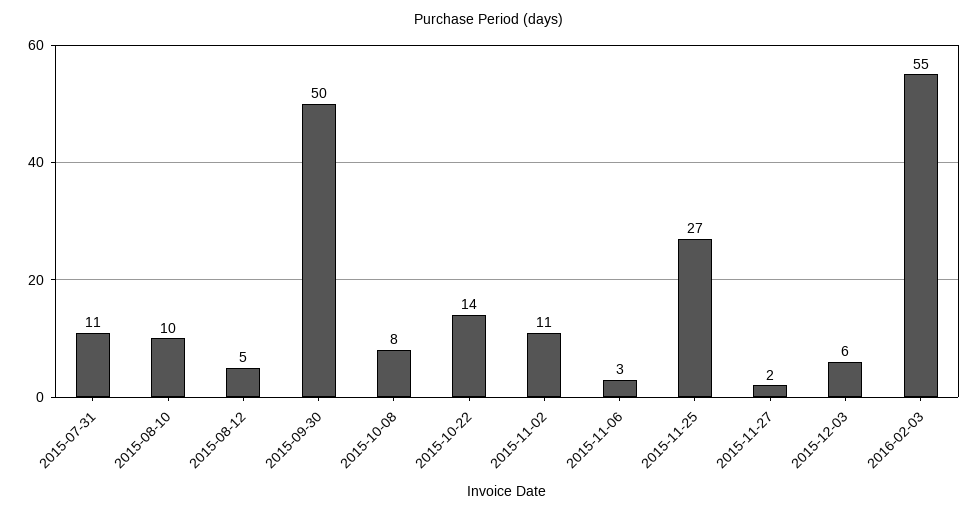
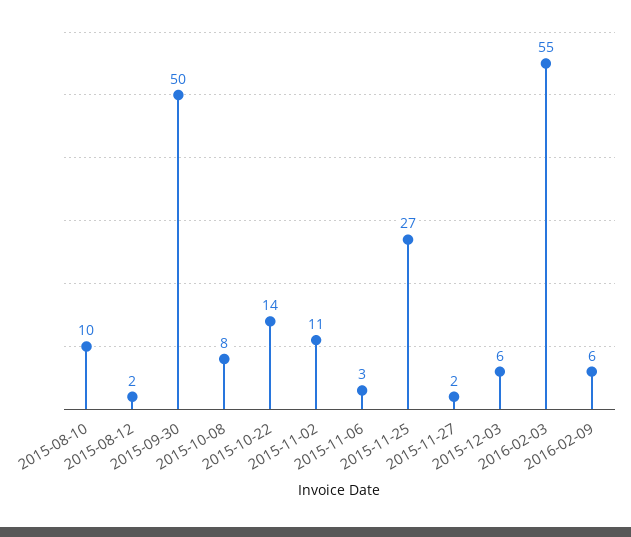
2015-07-31: 11 -> none
2015-08-12: 5 -> 2
2016-02-09: none -> 6

